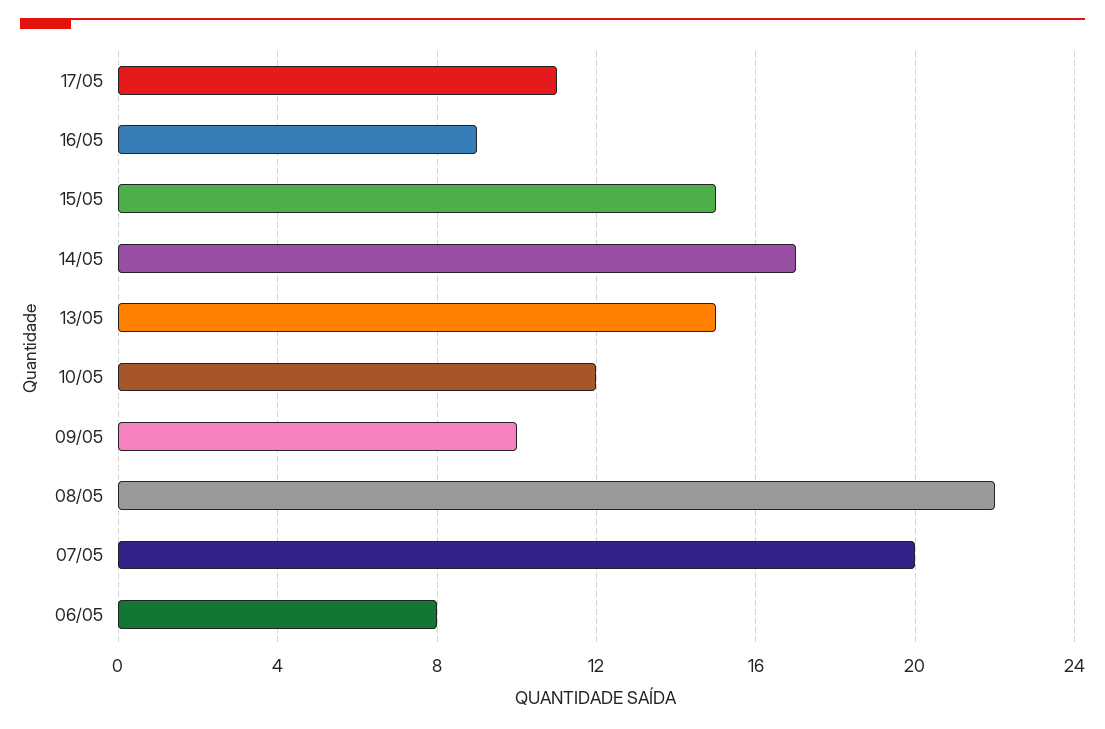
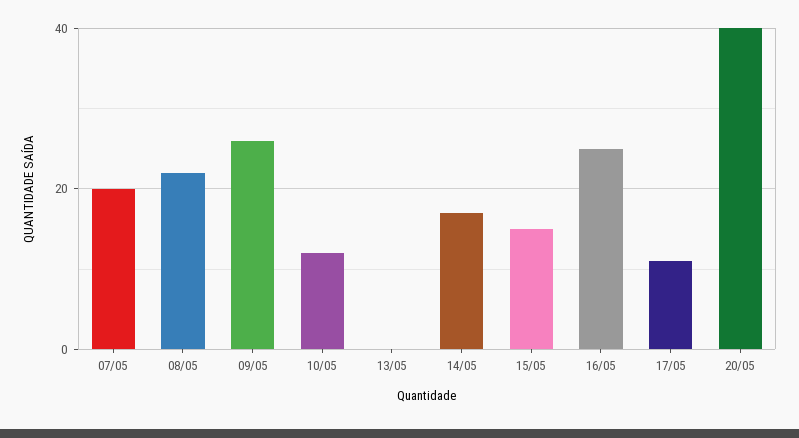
16/05: 9 -> 25
13/05: 15 -> 0
09/05: 10 -> 25
06/05: 8 -> none
20/05: none -> 40

